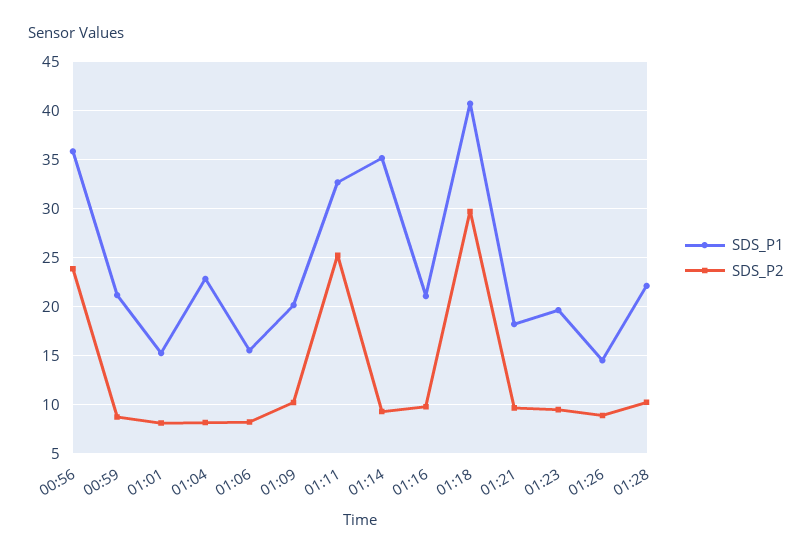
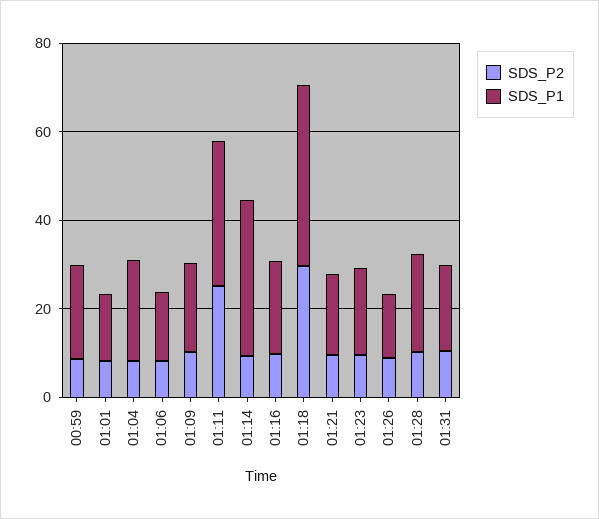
SDS_P1, 00:56: 36 -> none
SDS_P2, 00:56: 24 -> none
SDS_P2, 01:31: none -> 10
SDS_P1, 01:31: none -> 20

